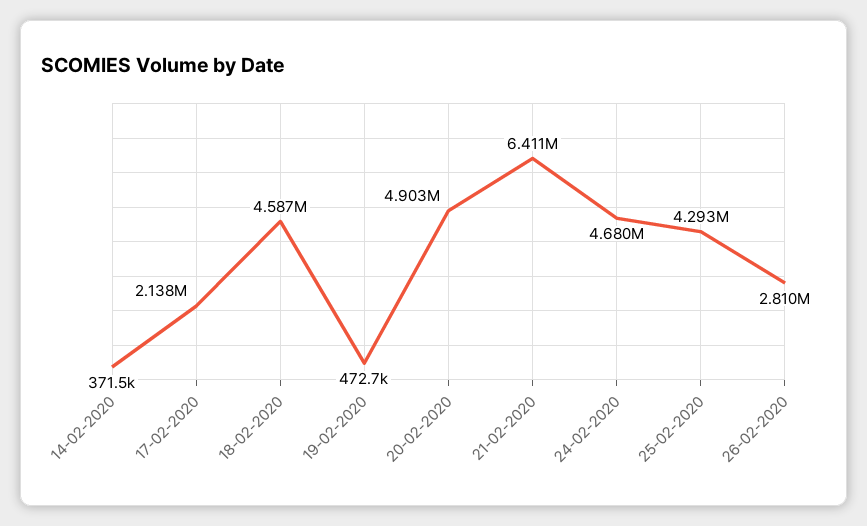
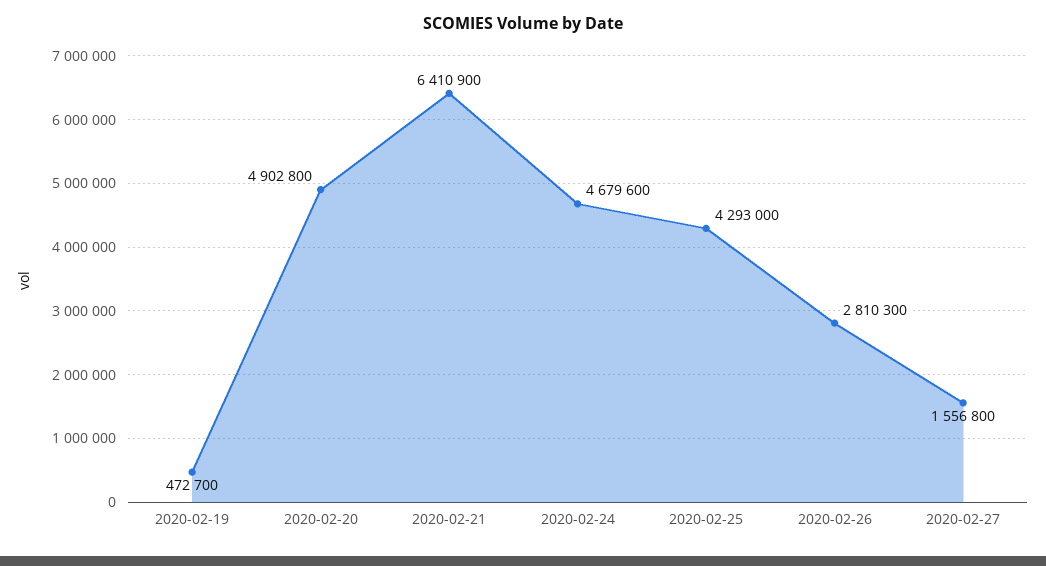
14-02-2020: 371500 -> none
17-02-2020: 2138000 -> none
18-02-2020: 4587000 -> none
2020-02-27: none -> 1556800

